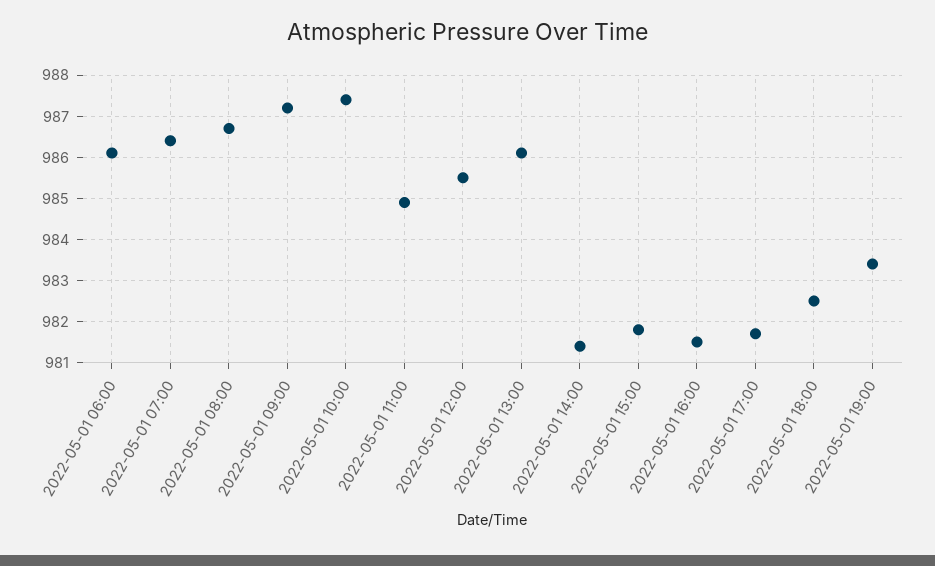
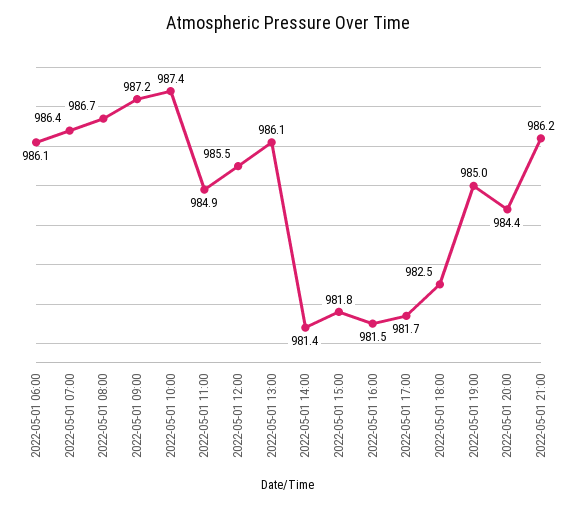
2022-05-01 19:00: 983.5 -> 985
2022-05-01 20:00: none -> 984.4
2022-05-01 21:00: none -> 986.2

